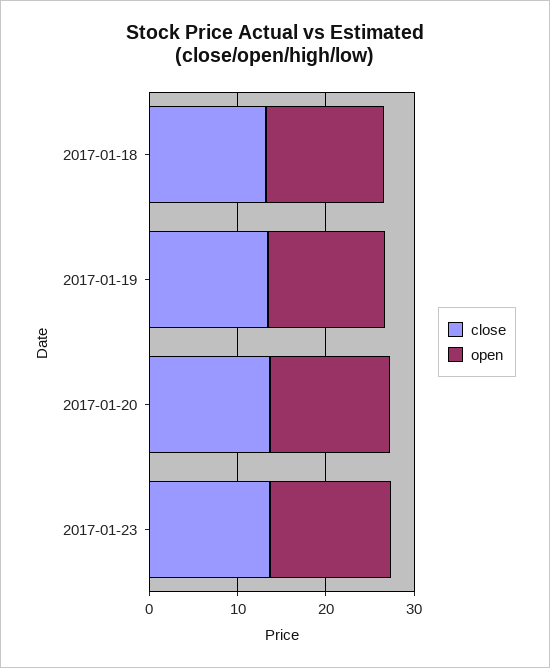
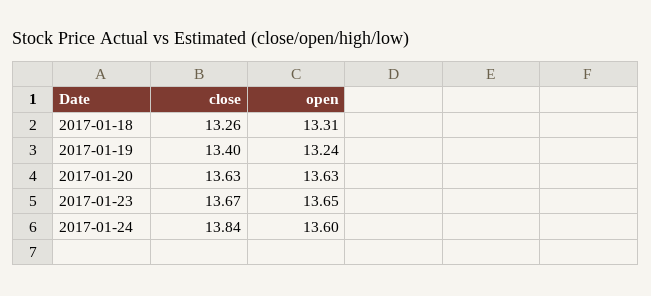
close, 2017-01-24: none -> 13.84
open, 2017-01-24: none -> 13.6

